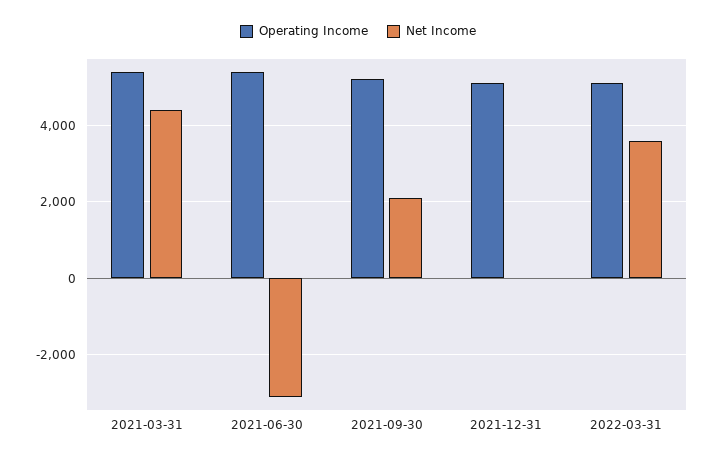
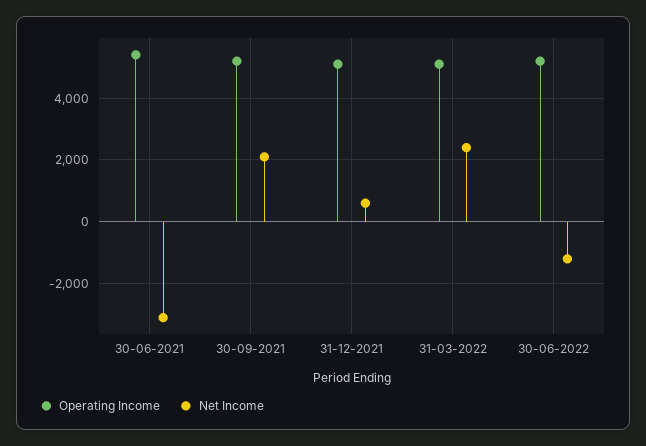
Operating Income, 2021-03-31: 5400 -> none
Net Income, 2021-03-31: 4400 -> none
Net Income, 2021-12-31: 0 -> 600
Net Income, 2022-03-31: 3600 -> 2400
Operating Income, 30-06-2022: none -> 5200
Net Income, 30-06-2022: none -> -1200

